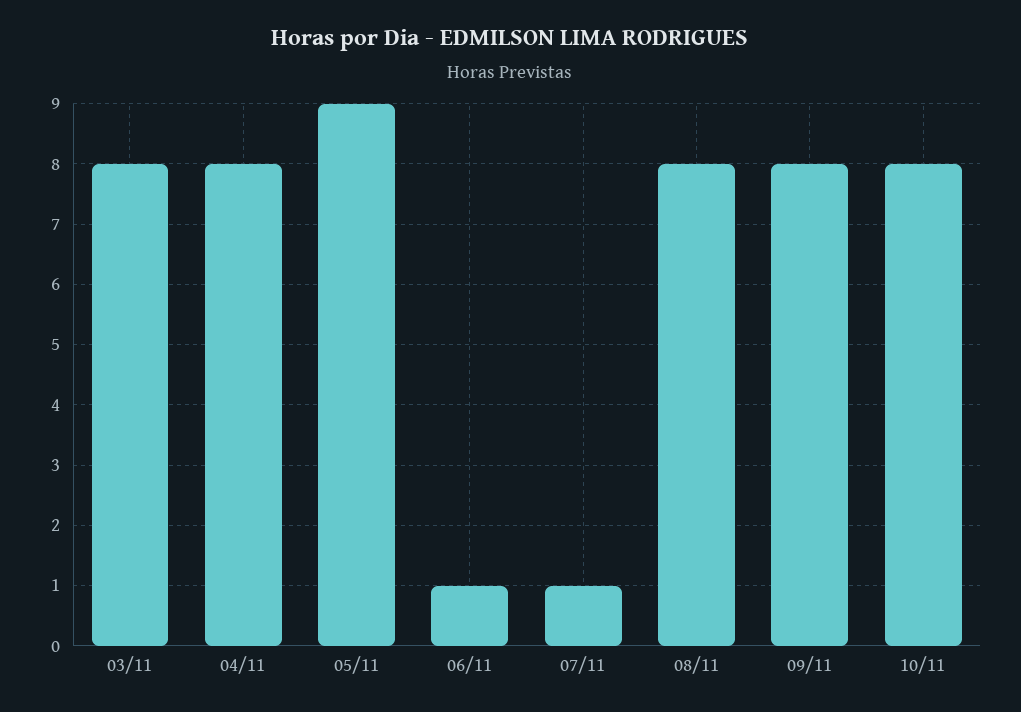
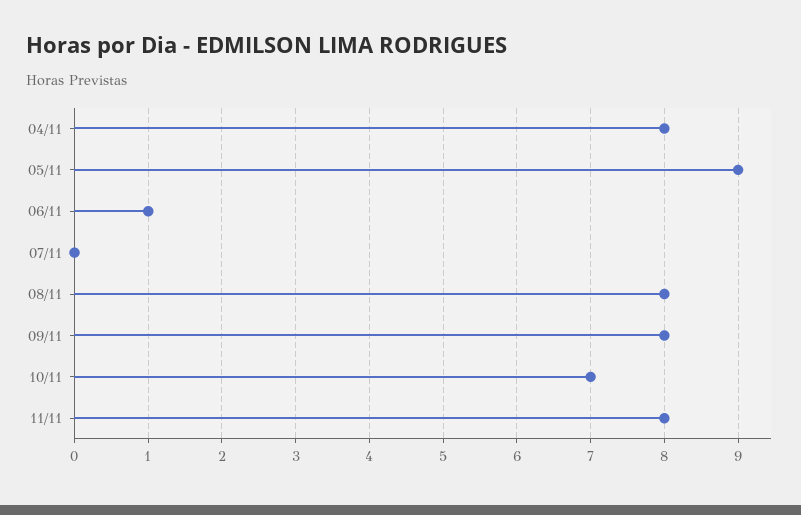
03/11: 8 -> none
07/11: 1 -> 0
10/11: 8 -> 7
11/11: none -> 8

